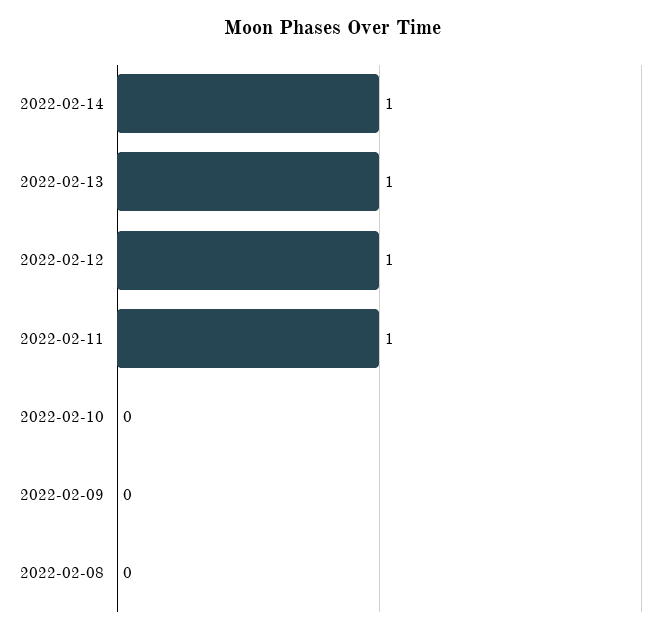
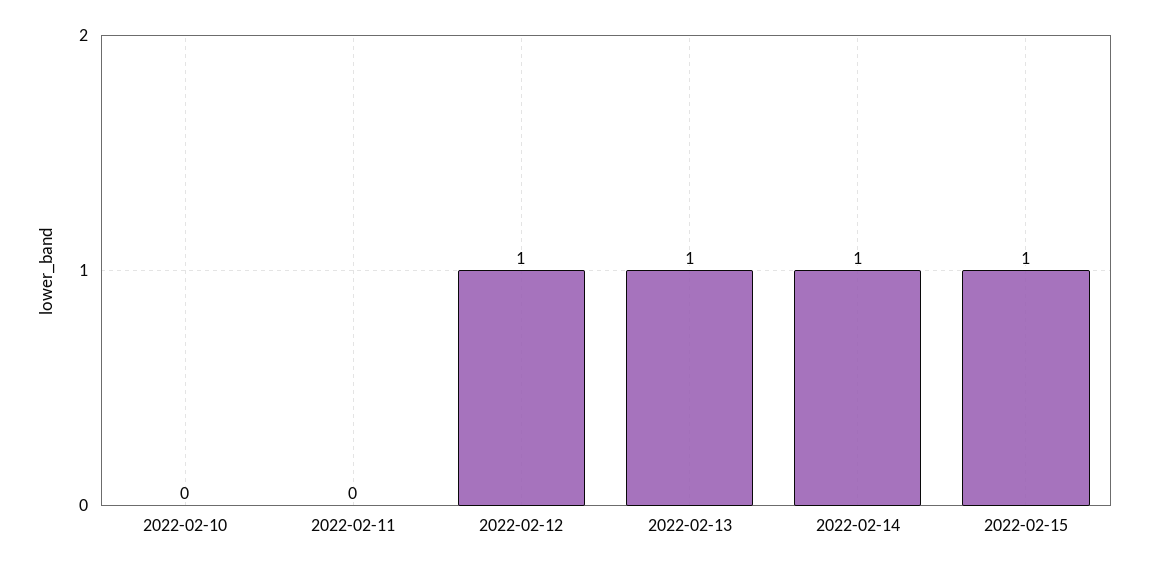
2022-02-11: 1 -> 0
2022-02-09: 0 -> none
2022-02-08: 0 -> none
2022-02-15: none -> 1

